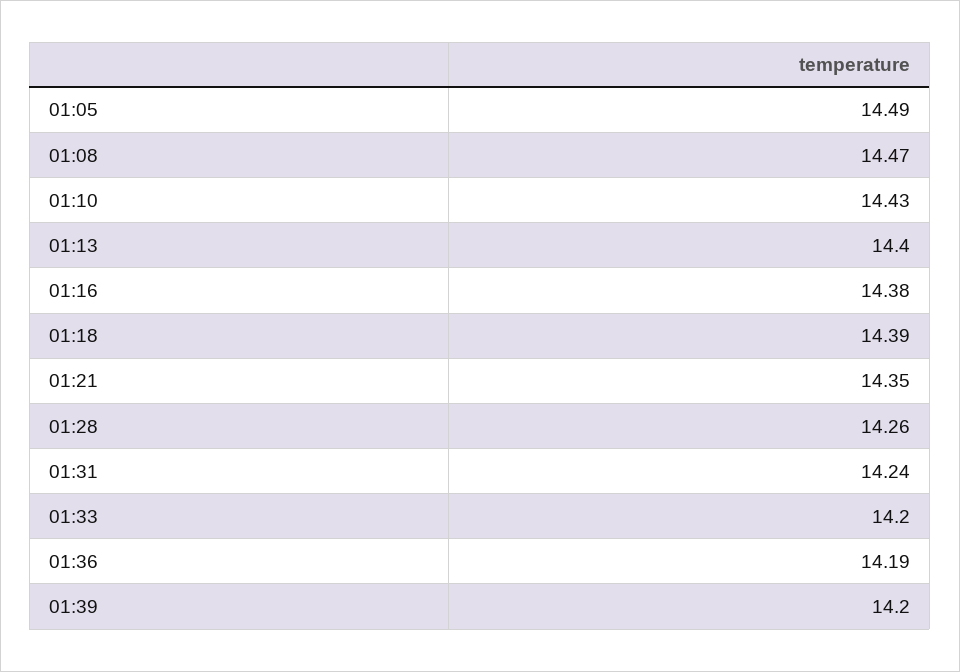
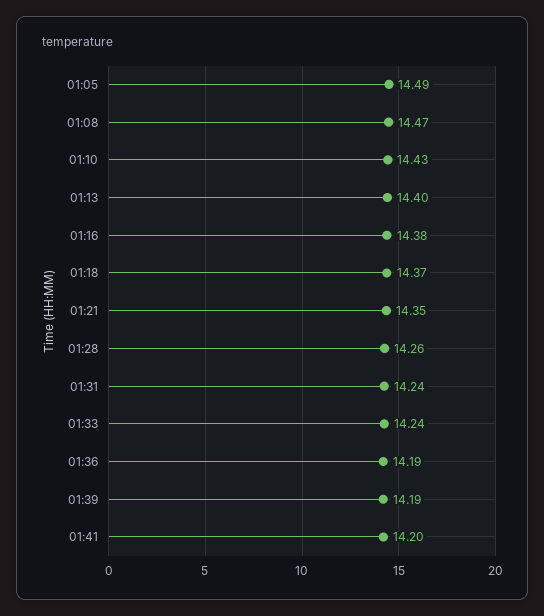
01:18: 14.39 -> 14.37
01:33: 14.2 -> 14.24
01:39: 14.2 -> 14.19
01:41: none -> 14.2

